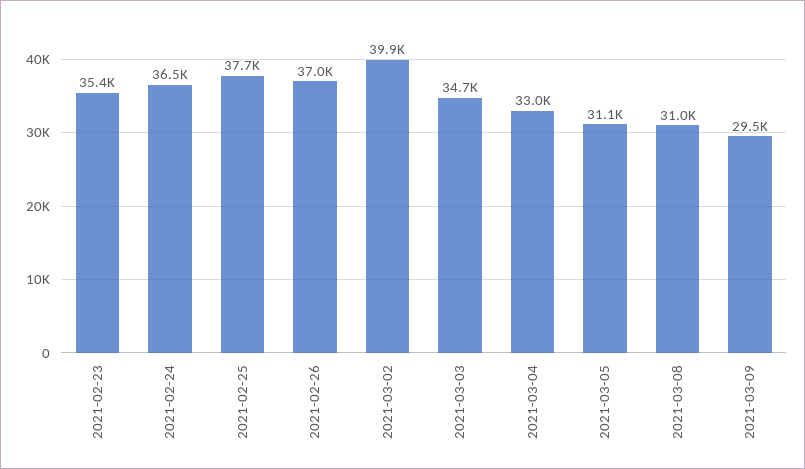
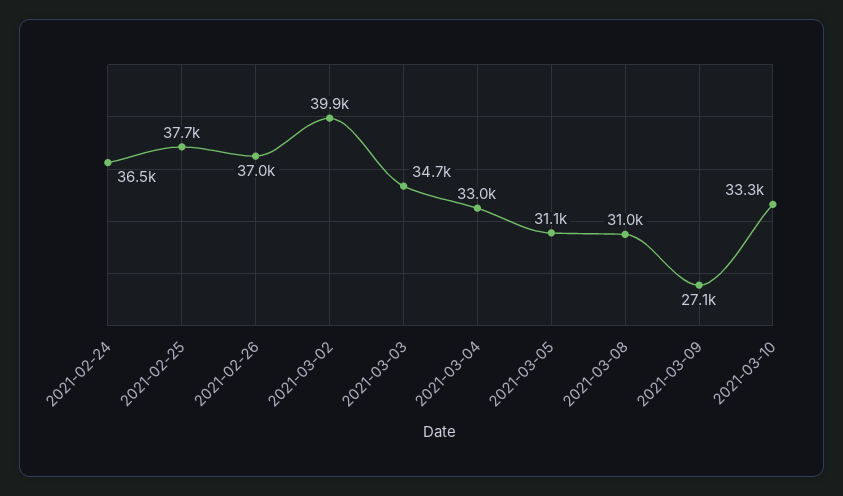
2021-02-23: 35400 -> none
2021-03-09: 29500 -> 27100
2021-03-10: none -> 33300

